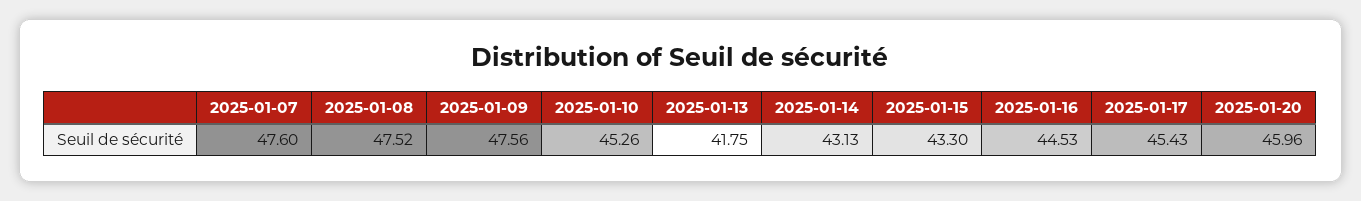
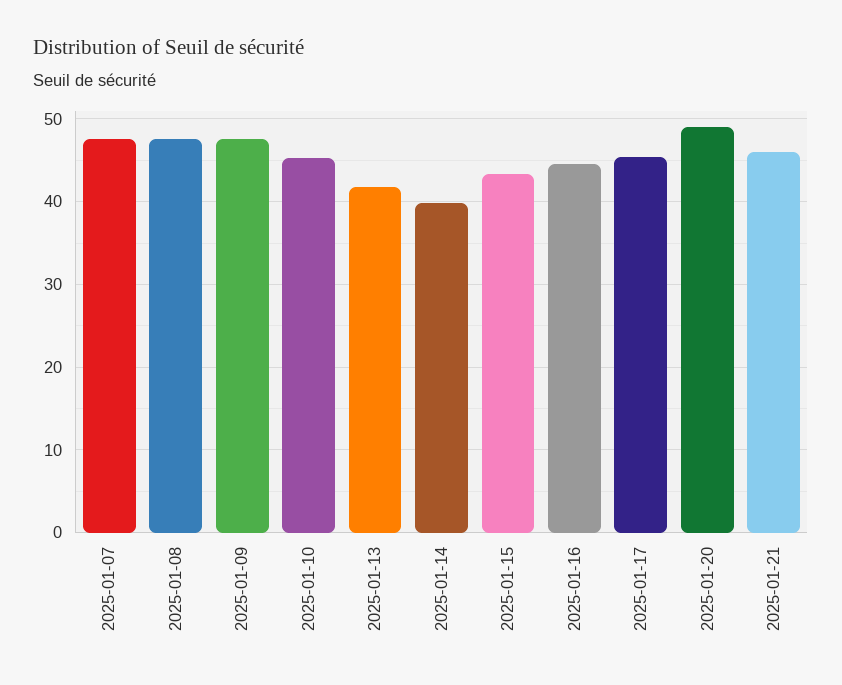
2025-01-14: 43.13 -> 40
2025-01-20: 45.96 -> 49
2025-01-21: none -> 46

